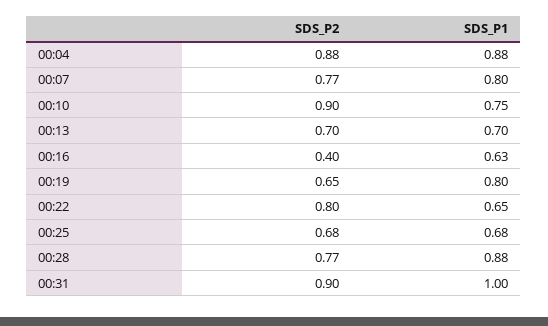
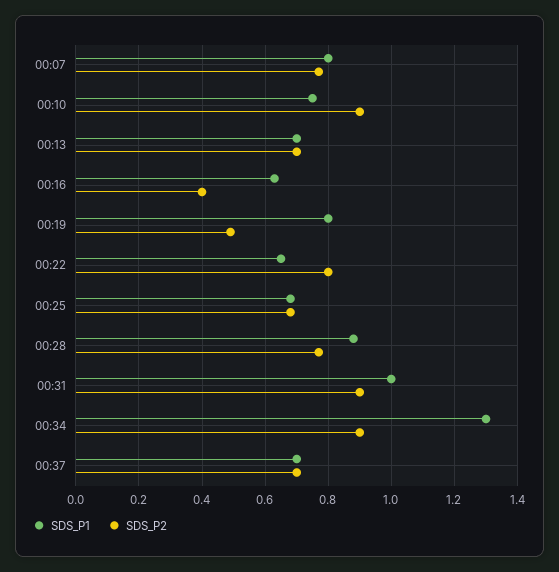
SDS_P2, 00:04: 0.88 -> none
SDS_P1, 00:04: 0.88 -> none
SDS_P2, 00:19: 0.65 -> 0.5
SDS_P1, 00:34: none -> 1.3
SDS_P2, 00:34: none -> 0.9
SDS_P1, 00:37: none -> 0.7
SDS_P2, 00:37: none -> 0.7

